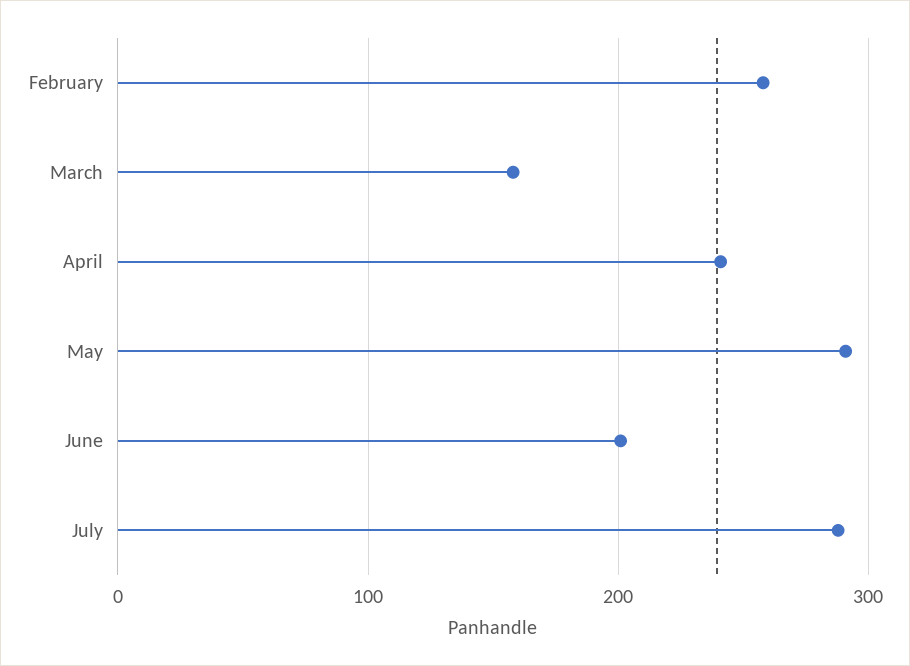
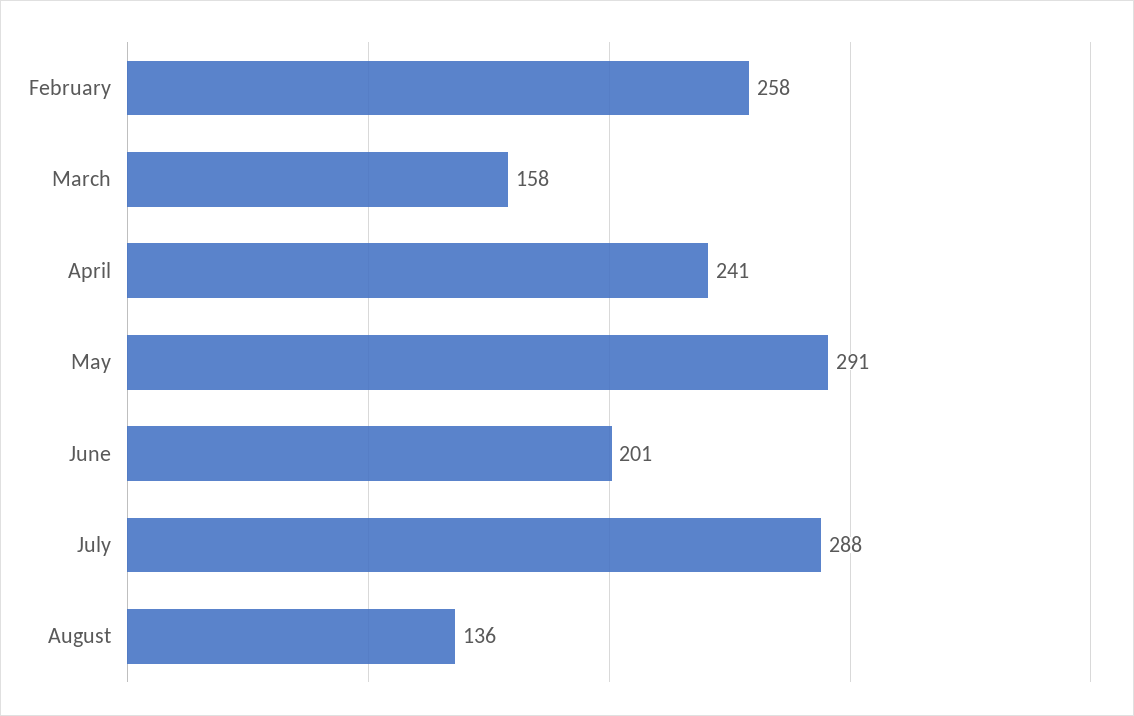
August: none -> 136

